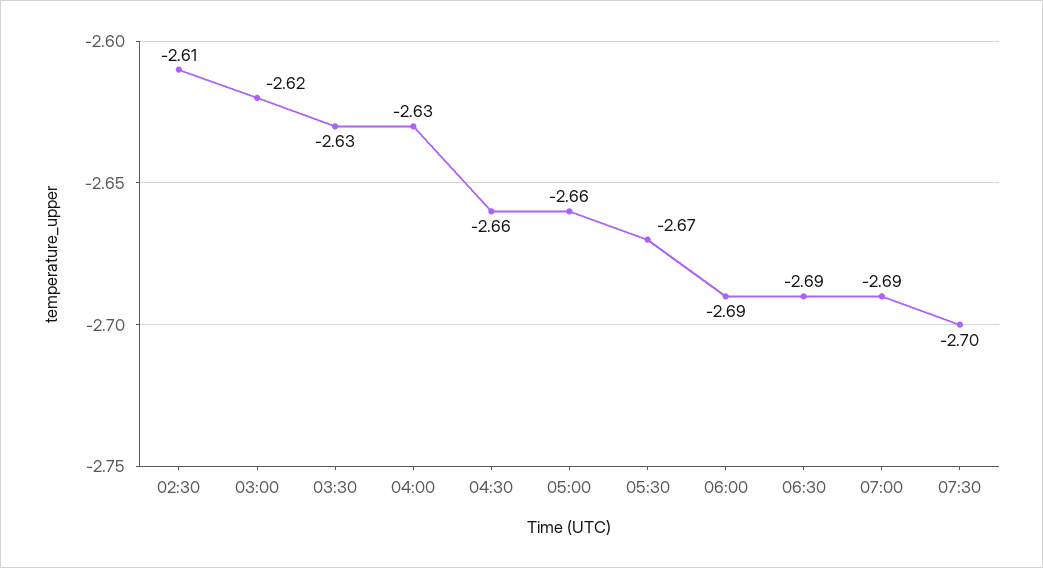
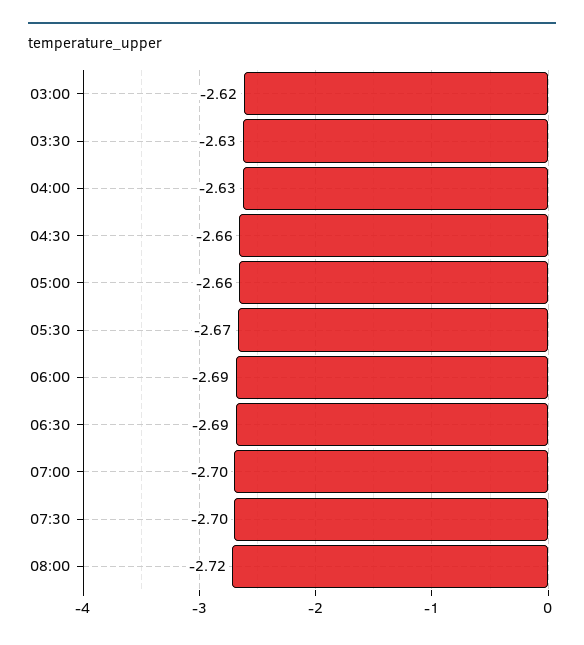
02:30: -2.61 -> none
07:00: -2.69 -> -2.7
08:00: none -> -2.72

